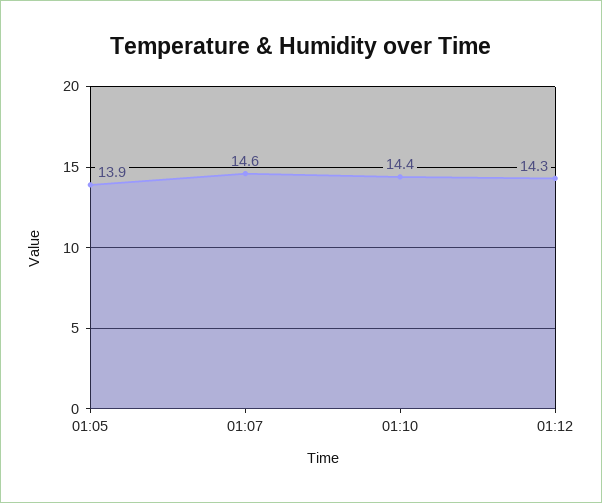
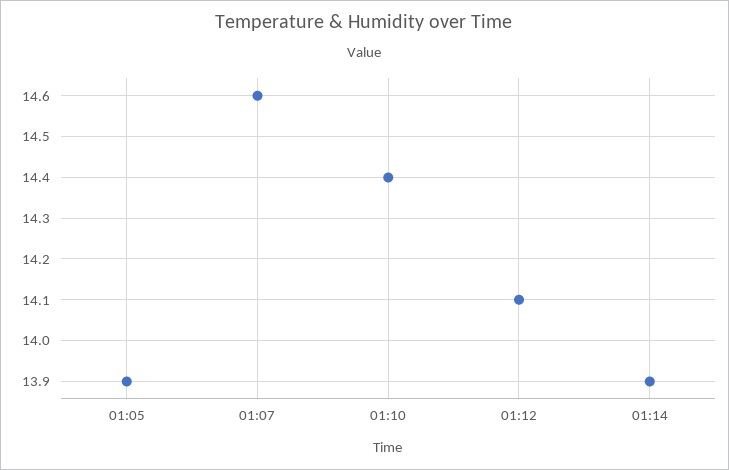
01:12: 14.3 -> 14.1
01:14: none -> 13.9

